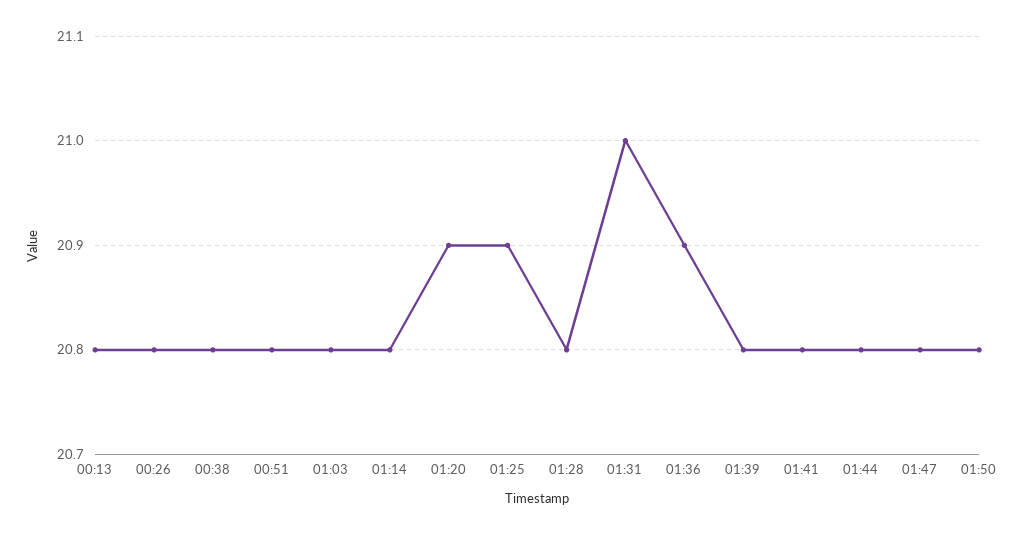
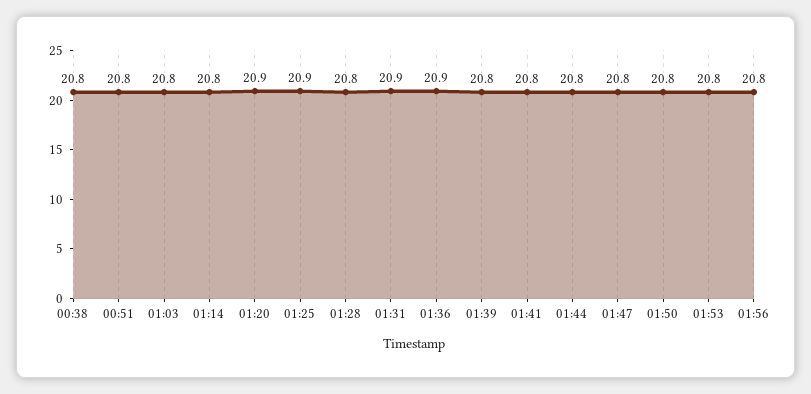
00:13: 20.8 -> none
00:26: 20.8 -> none
01:31: 21 -> 20.9
01:53: none -> 20.8
01:56: none -> 20.8

